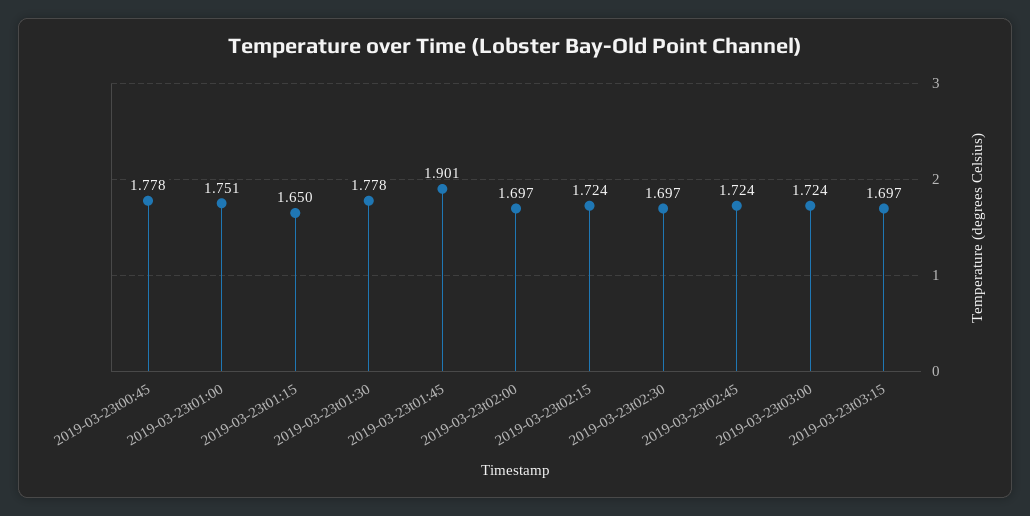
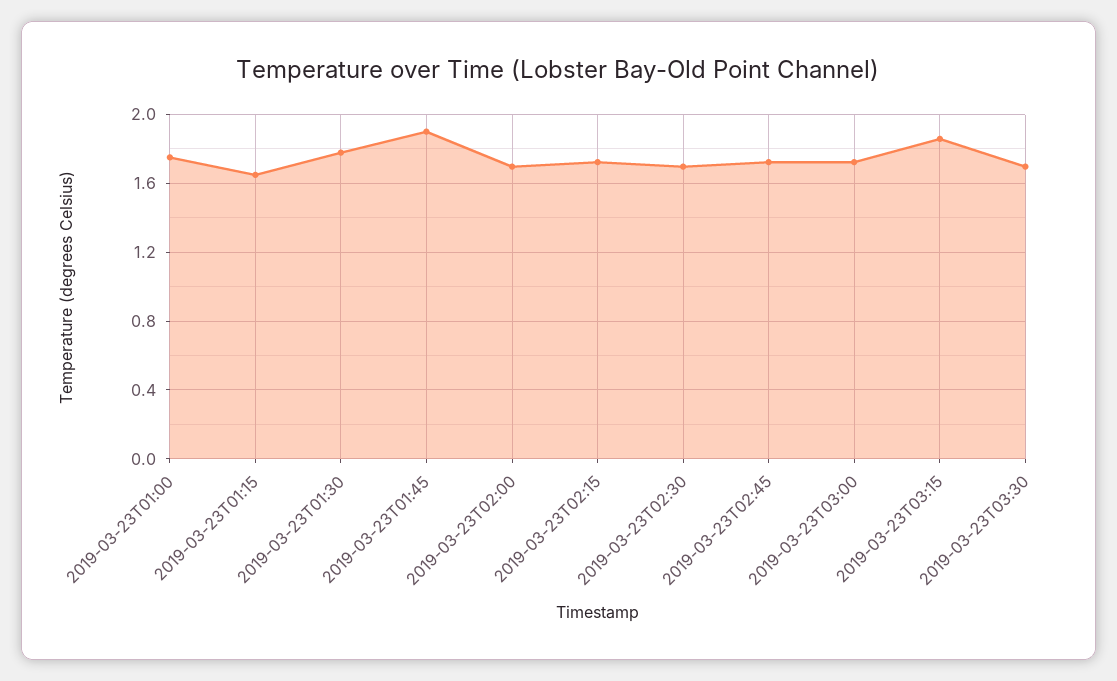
2019-03-23t00:45: 1.778 -> none
2019-03-23t03:15: 1.697 -> 1.85
2019-03-23T03:30: none -> 1.7

